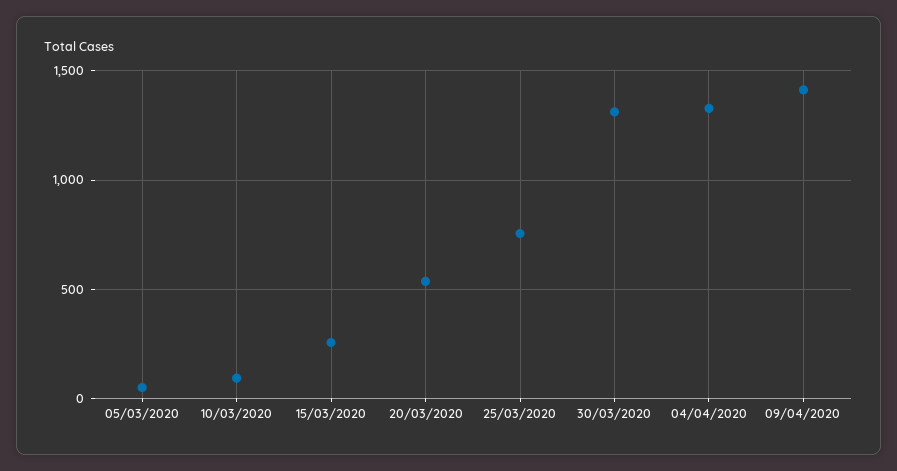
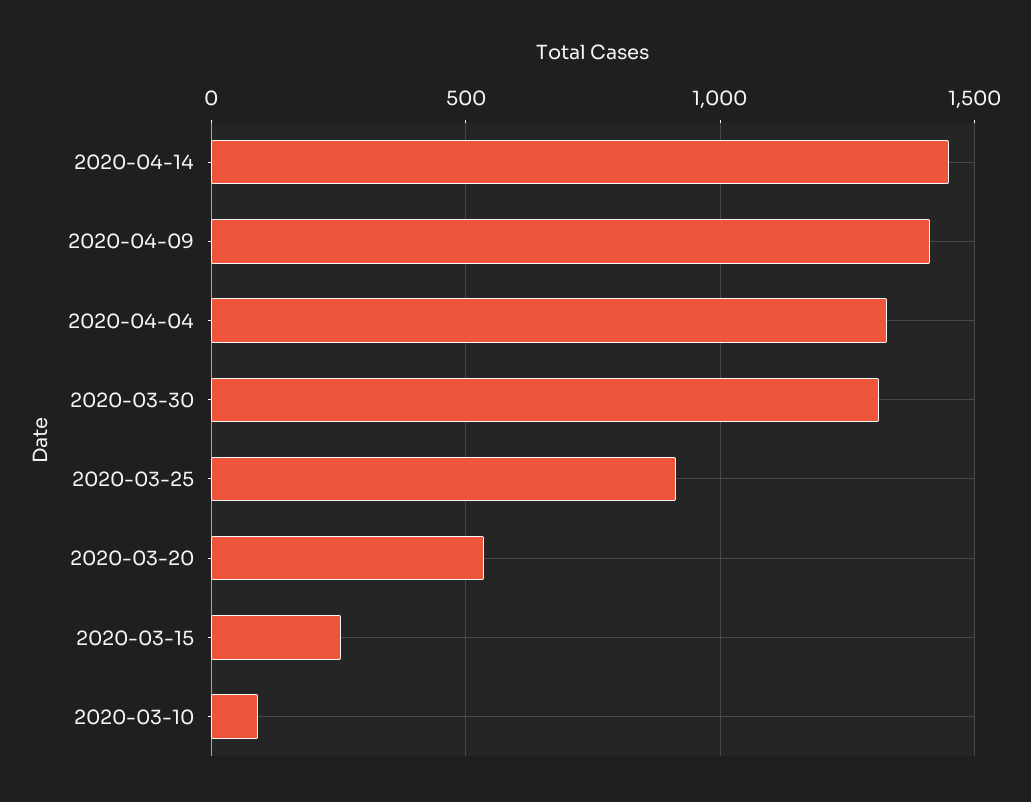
05/03/2020: 50 -> none
25/03/2020: 750 -> 900
2020-04-14: none -> 1450

